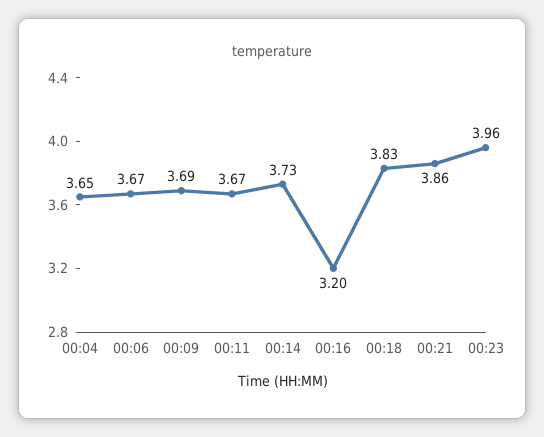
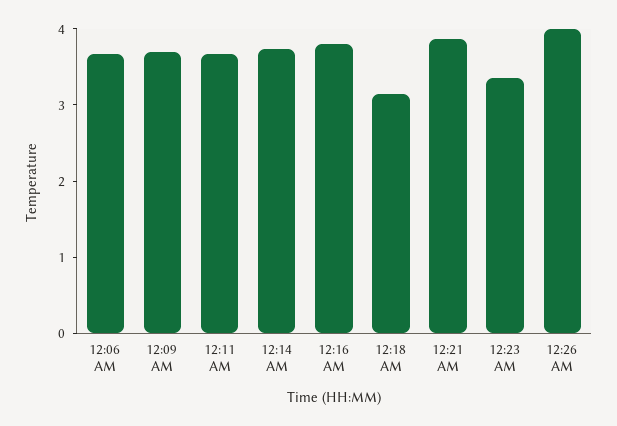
00:04: 3.65 -> none
00:16: 3.2 -> 3.8
00:18: 3.83 -> 3.2
00:23: 3.96 -> 3.4
12:26 AM: none -> 4

